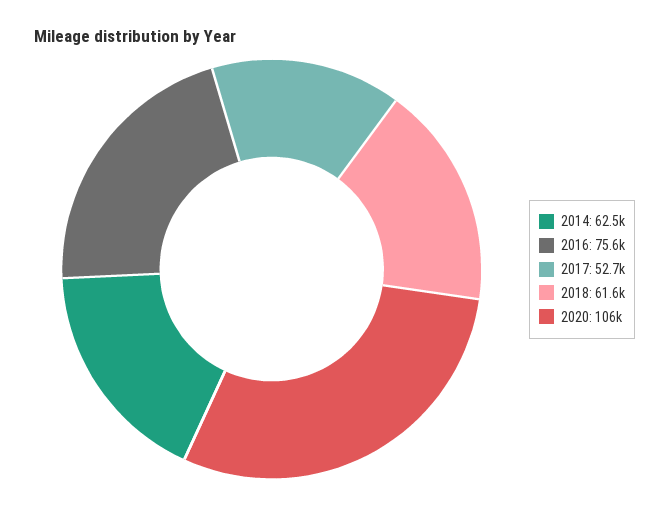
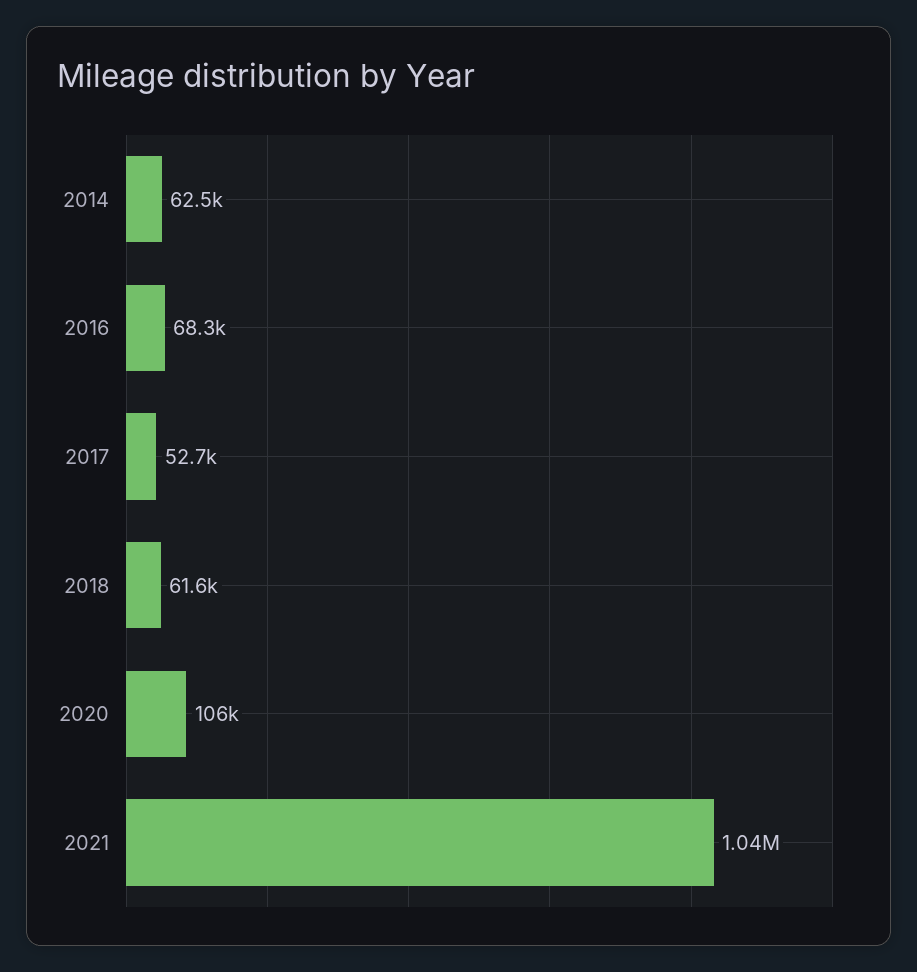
2016: 75600 -> 68300
2021: none -> 1040000

